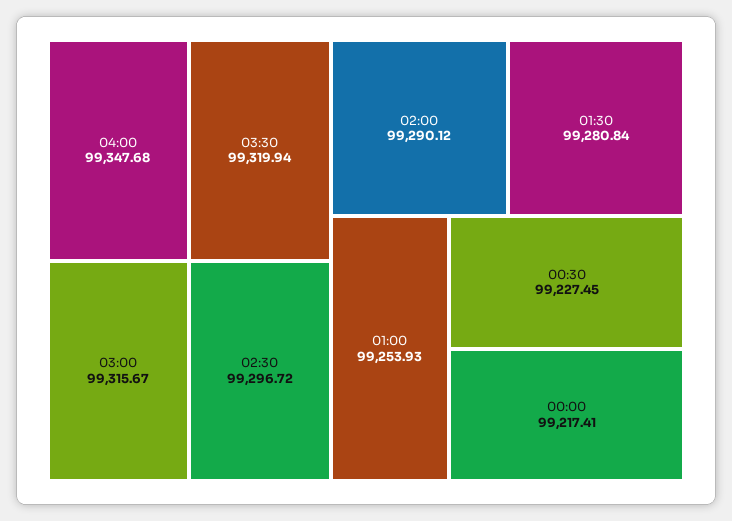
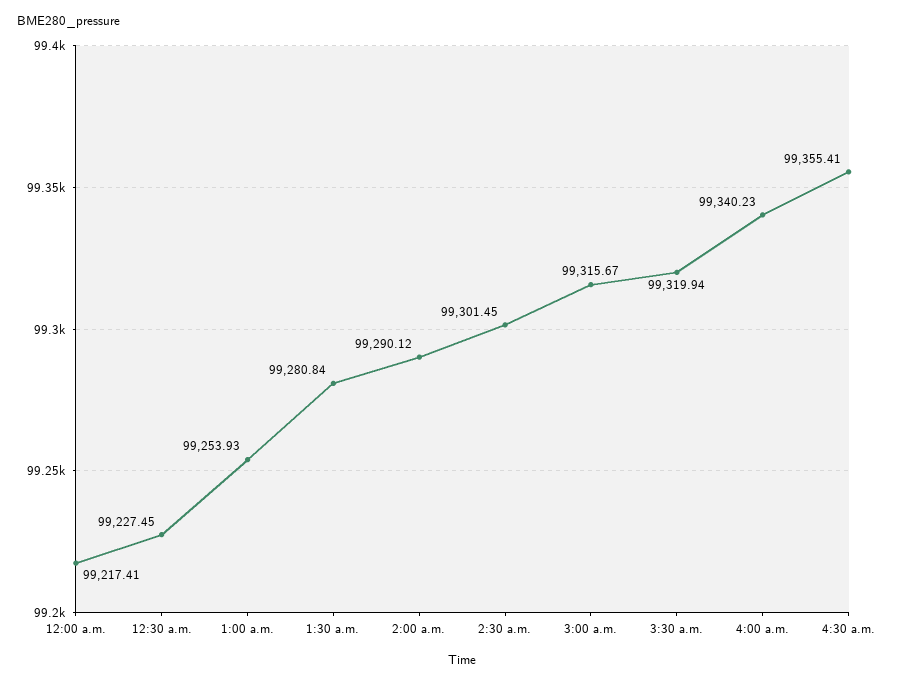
04:00: 99347.68 -> 99340.23
02:30: 99296.72 -> 99301.45
4:30 a.m.: none -> 99355.41

